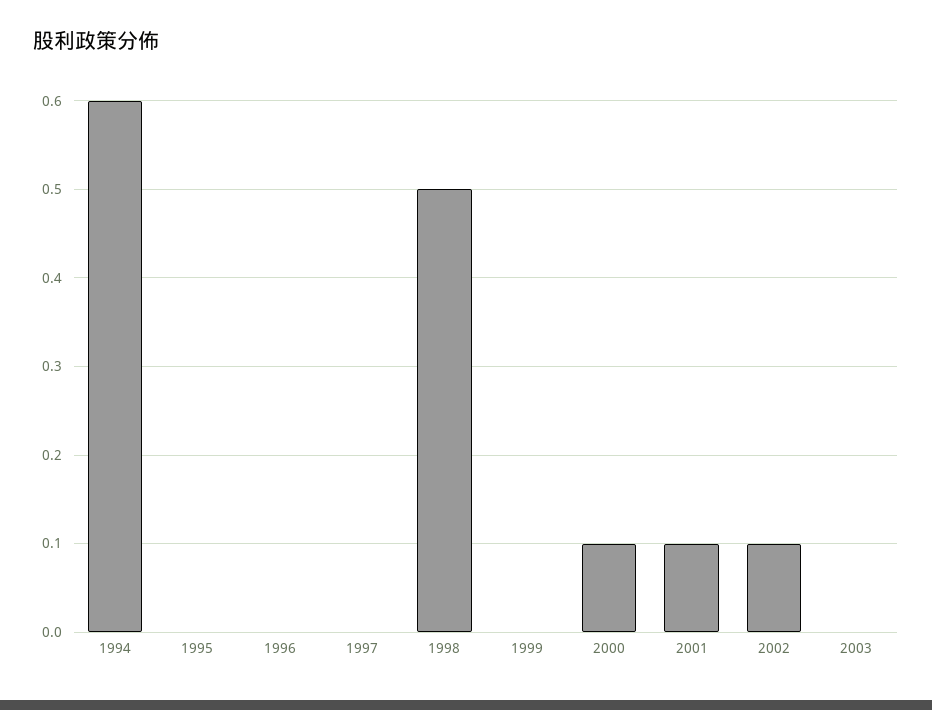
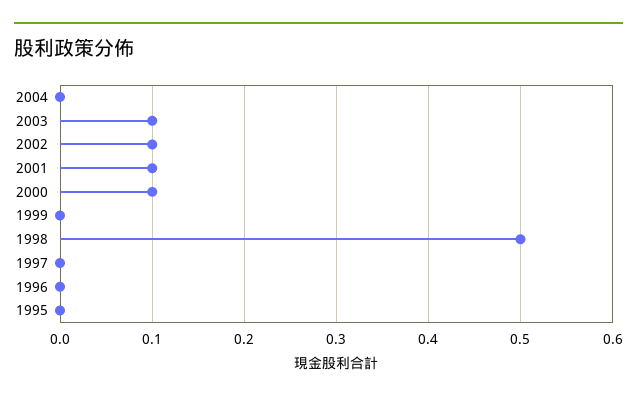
1994: 0.6 -> none
2003: 0 -> 0.1
2004: none -> 0

